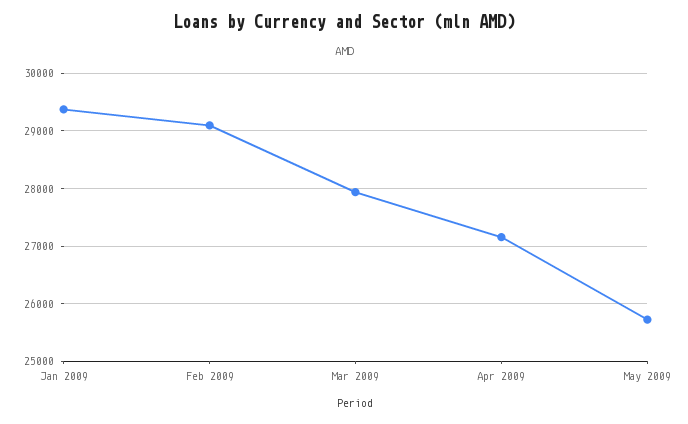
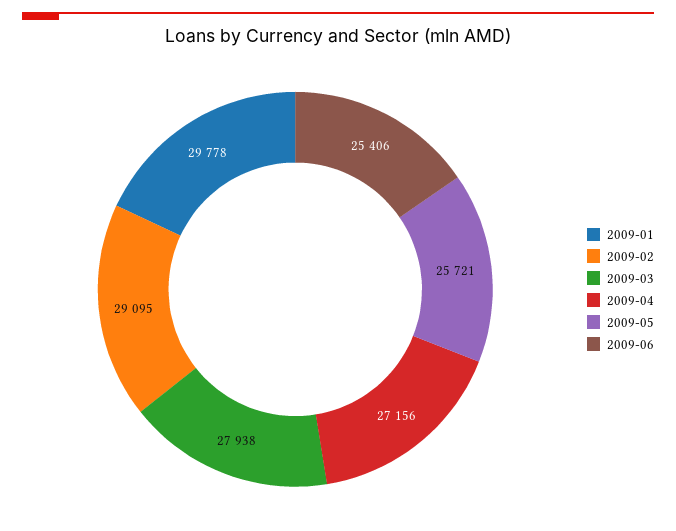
Jan 2009: 29400 -> 29778
2009-06: none -> 25406

